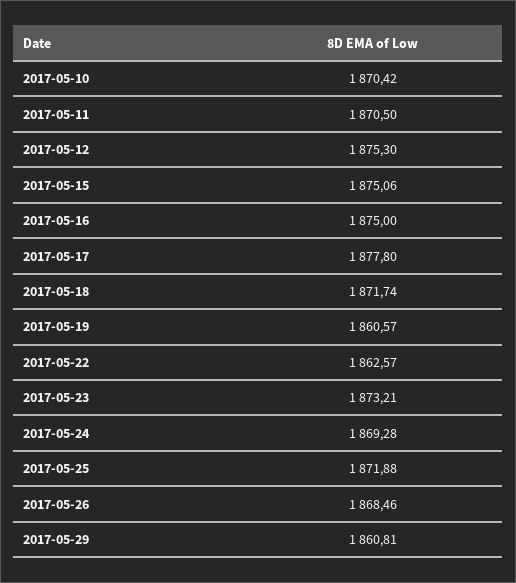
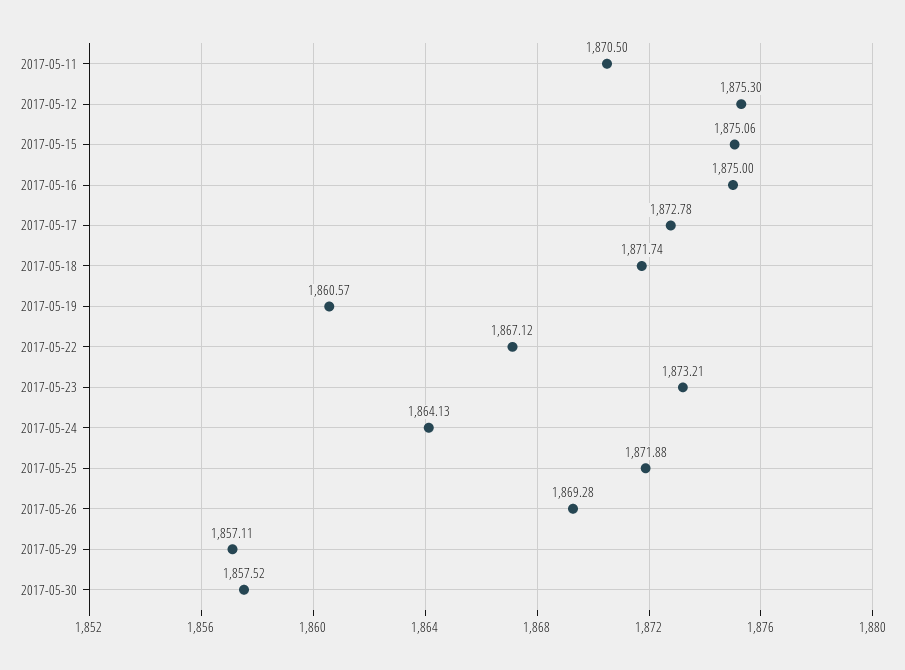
2017-05-10: 1870.42 -> none
2017-05-17: 1877.8 -> 1872.78
2017-05-22: 1862.57 -> 1867.12
2017-05-24: 1869.28 -> 1864.13
2017-05-26: 1868.46 -> 1869.28
2017-05-29: 1860.81 -> 1857.11
2017-05-30: none -> 1857.52

